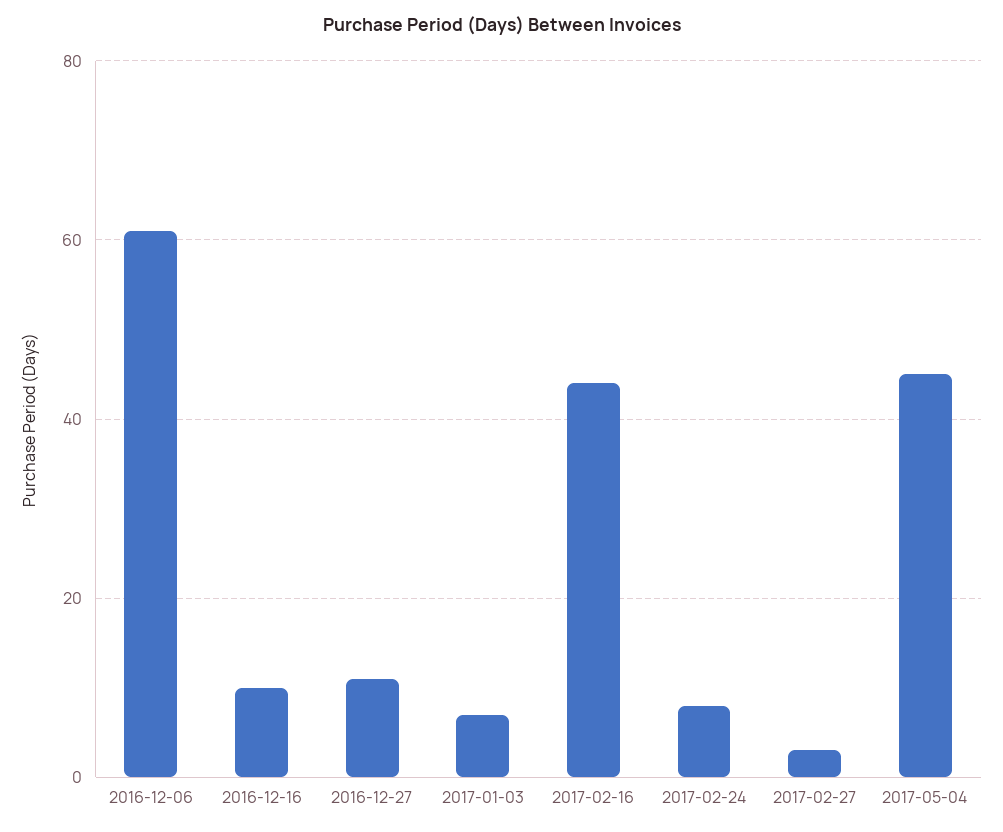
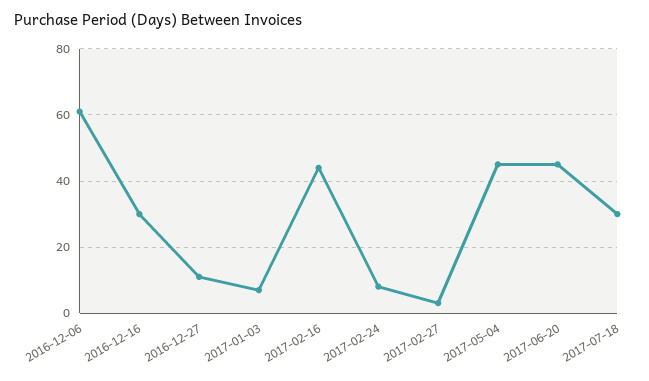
2016-12-16: 10 -> 30
2017-06-20: none -> 45
2017-07-18: none -> 30

